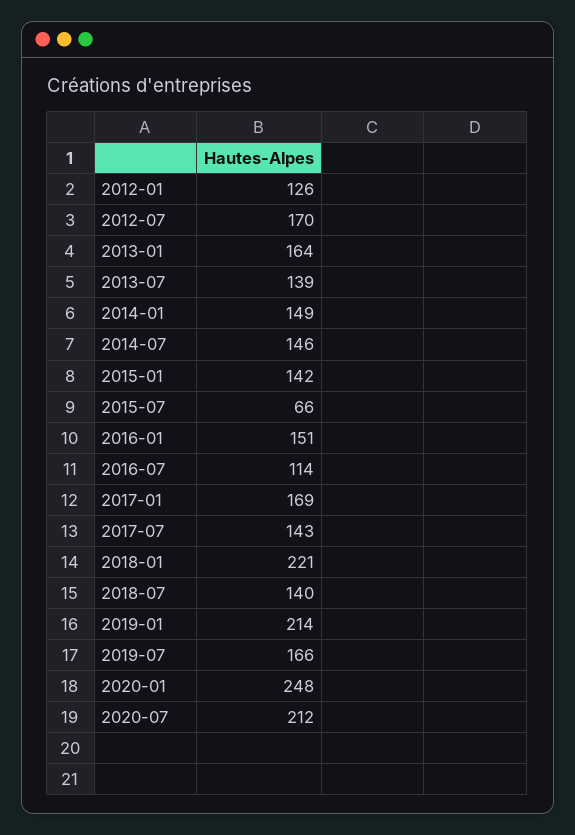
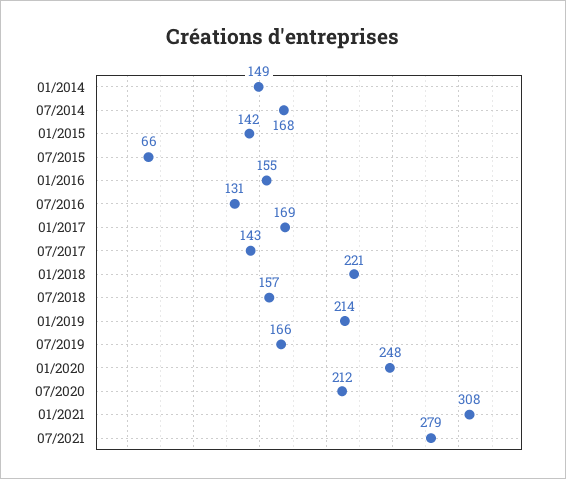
2012-01: 126 -> none
2012-07: 170 -> none
2013-01: 164 -> none
2013-07: 139 -> none
2014-07: 146 -> 168
2016-01: 151 -> 155
2016-07: 114 -> 131
2018-07: 140 -> 157
01/2021: none -> 308
07/2021: none -> 279

